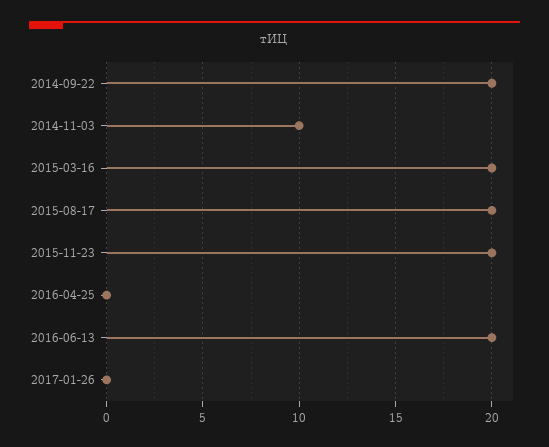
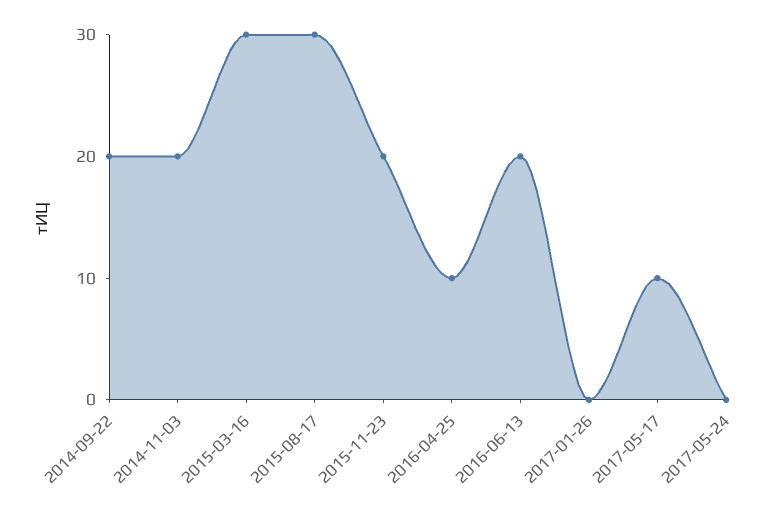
2014-11-03: 10 -> 20
2015-03-16: 20 -> 30
2015-08-17: 20 -> 30
2016-04-25: 0 -> 10
2017-05-17: none -> 10
2017-05-24: none -> 0

